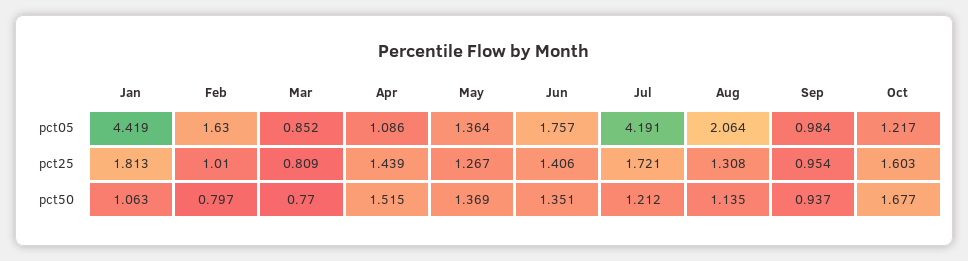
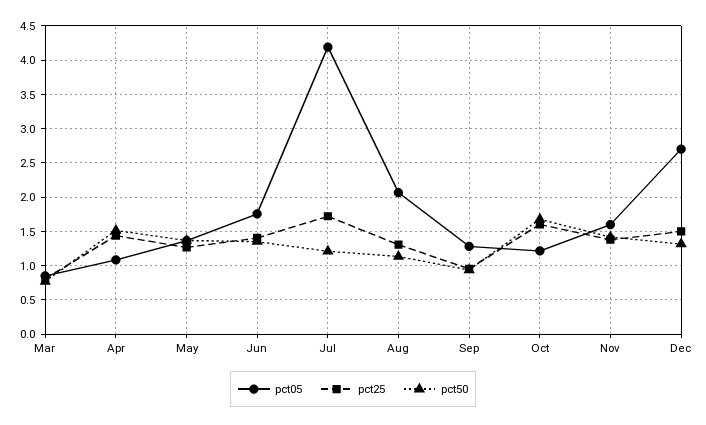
pct05, Jan: 4.419 -> none
pct05, Feb: 1.63 -> none
pct05, Sep: 0.984 -> 1.3
pct25, Jan: 1.813 -> none
pct25, Feb: 1.01 -> none
pct50, Jan: 1.063 -> none
pct50, Feb: 0.797 -> none
pct05, Nov: none -> 1.6
pct25, Nov: none -> 1.4
pct50, Nov: none -> 1.4
pct05, Dec: none -> 2.7
pct25, Dec: none -> 1.5
pct50, Dec: none -> 1.3

